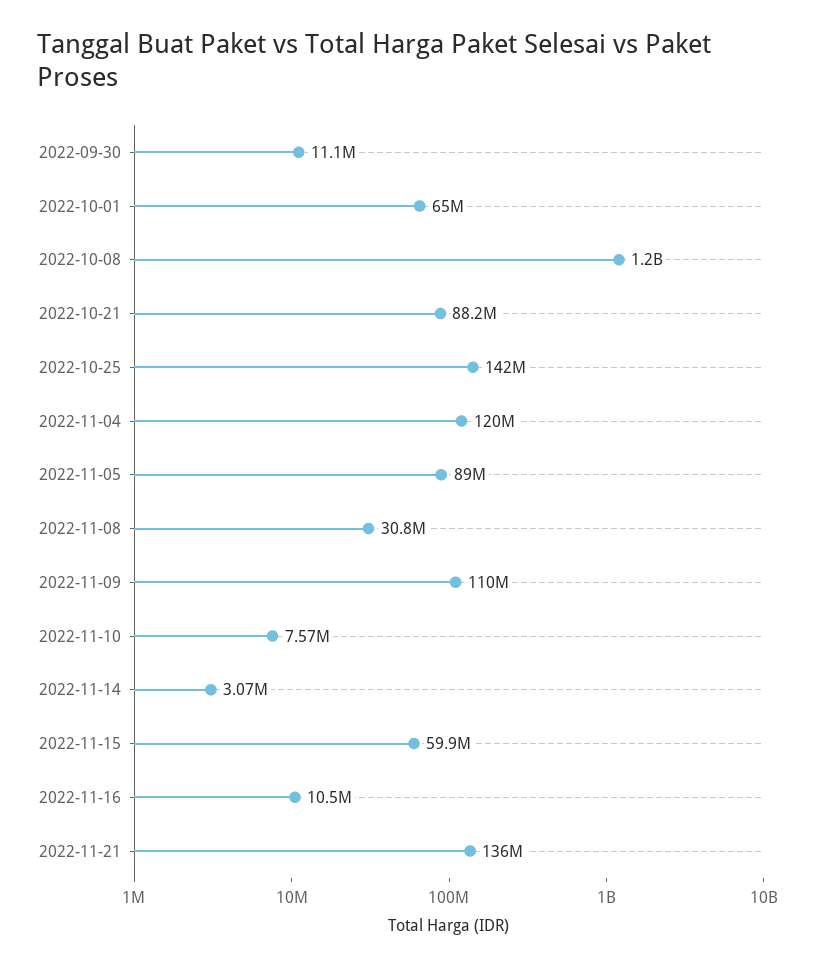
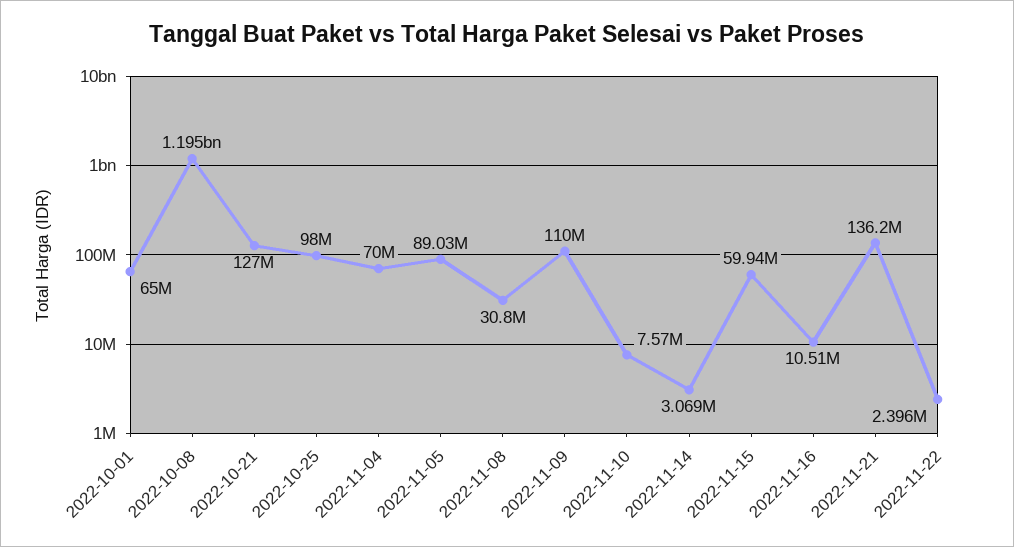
2022-09-30: 11100000 -> none
2022-10-21: 88200000 -> 127000000
2022-10-25: 142000000 -> 98000000
2022-11-04: 120000000 -> 70000000
2022-11-22: none -> 2396000

